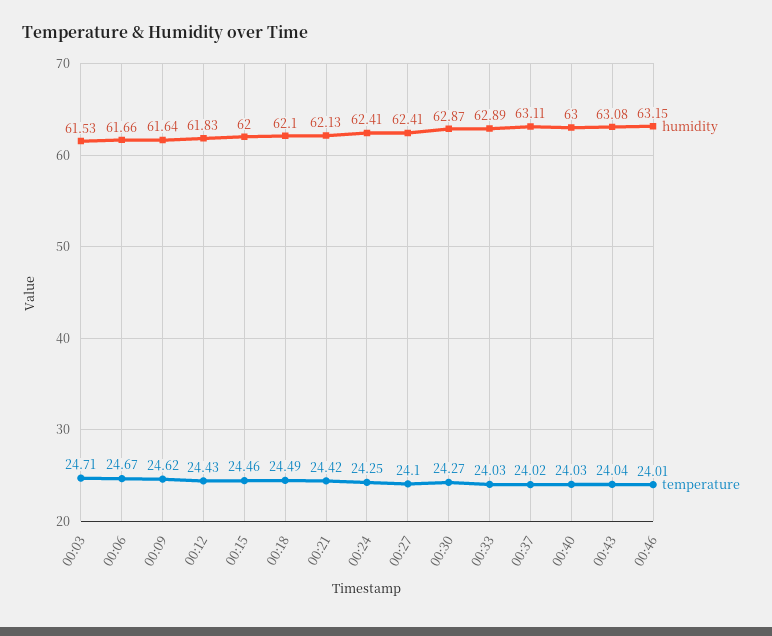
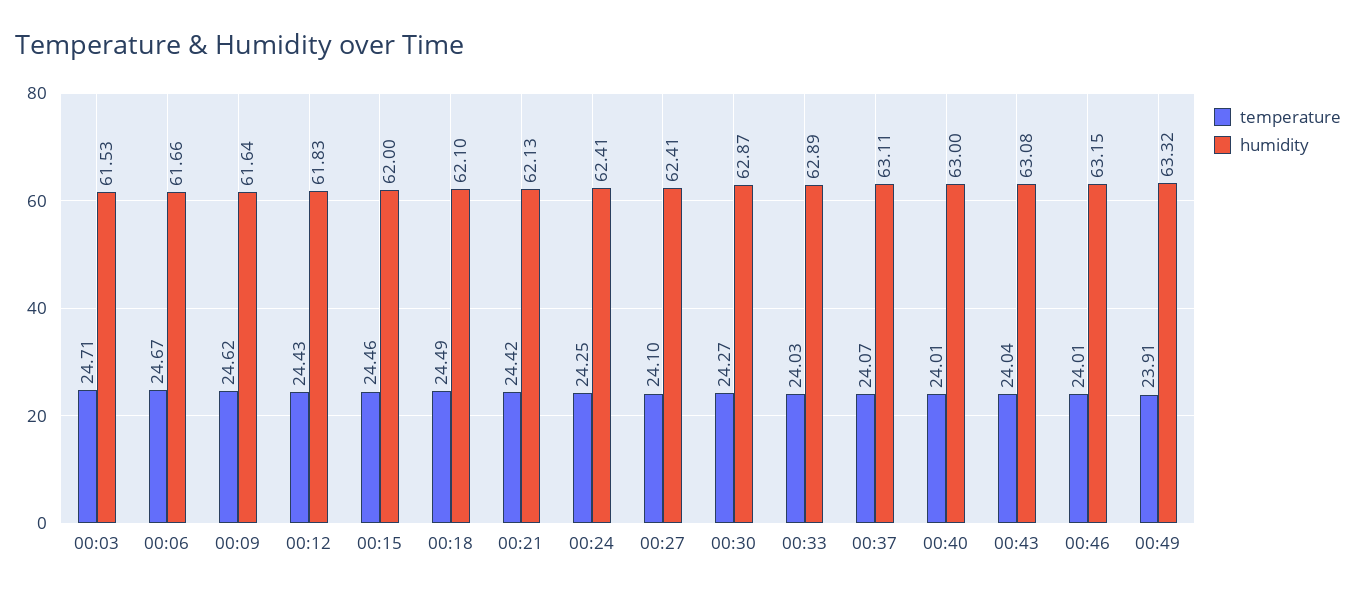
temperature, 00:37: 24.02 -> 24.07
temperature, 00:40: 24.03 -> 24.01
temperature, 00:49: none -> 23.91
humidity, 00:49: none -> 63.32

